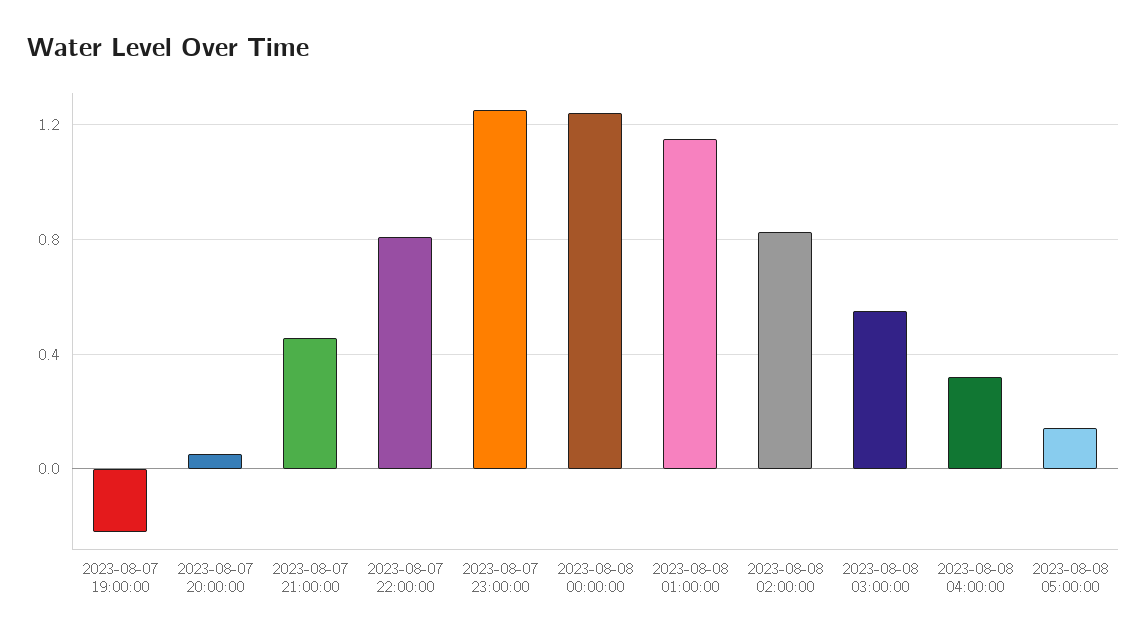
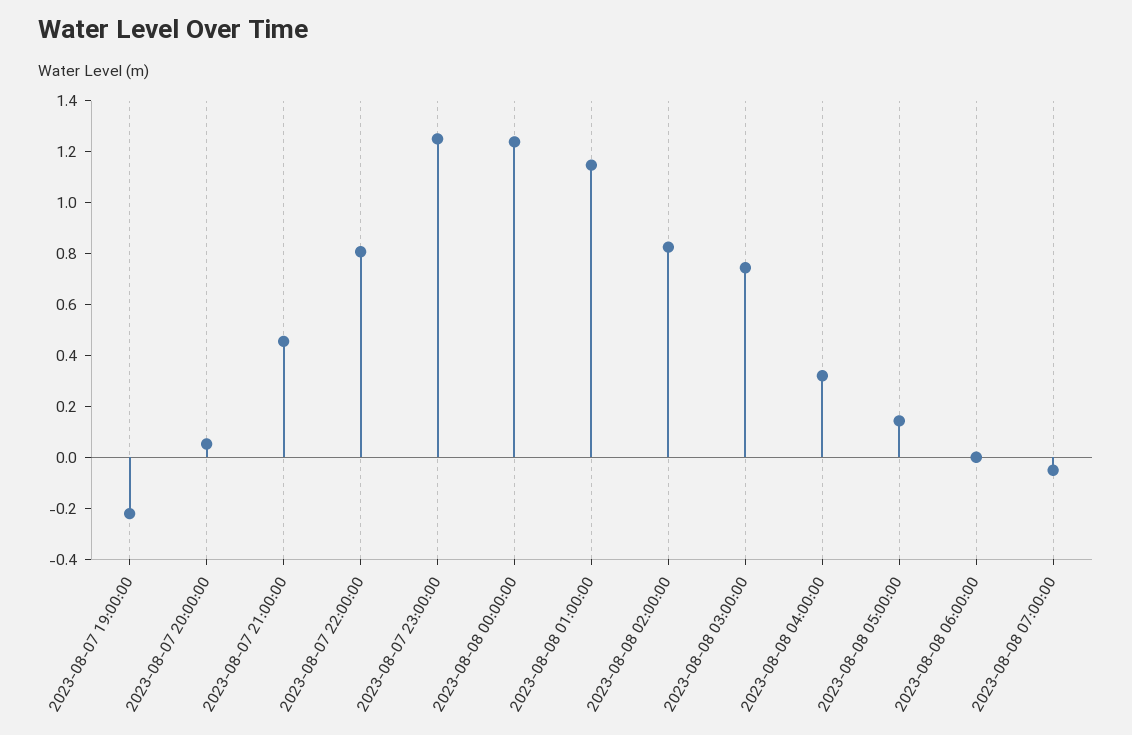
2023-08-08 03:00:00: 0.55 -> 0.75
2023-08-08 06:00:00: none -> 0
2023-08-08 07:00:00: none -> -0.05

